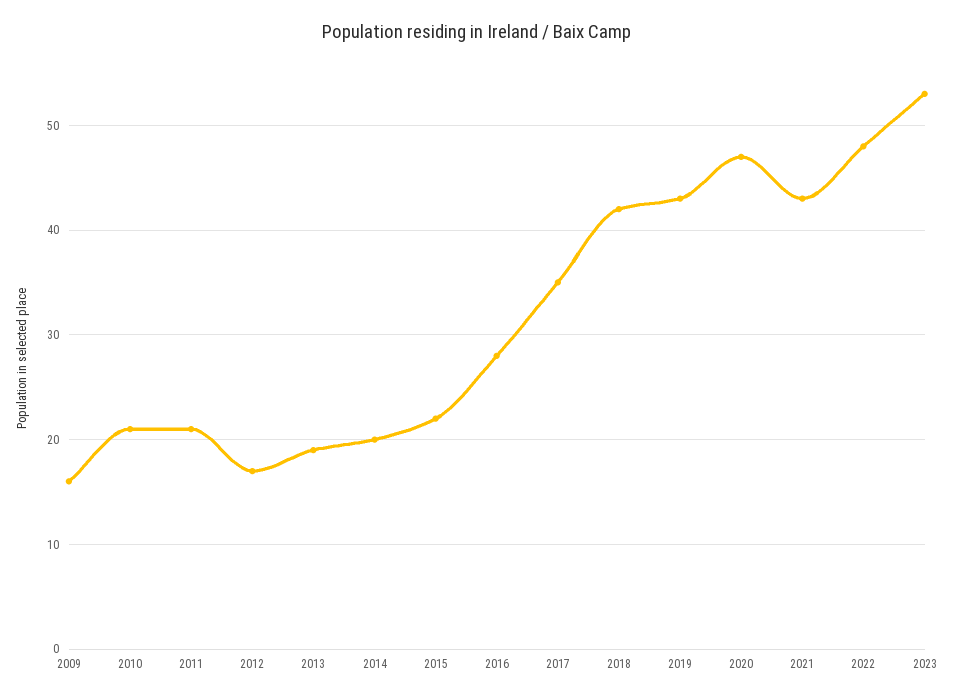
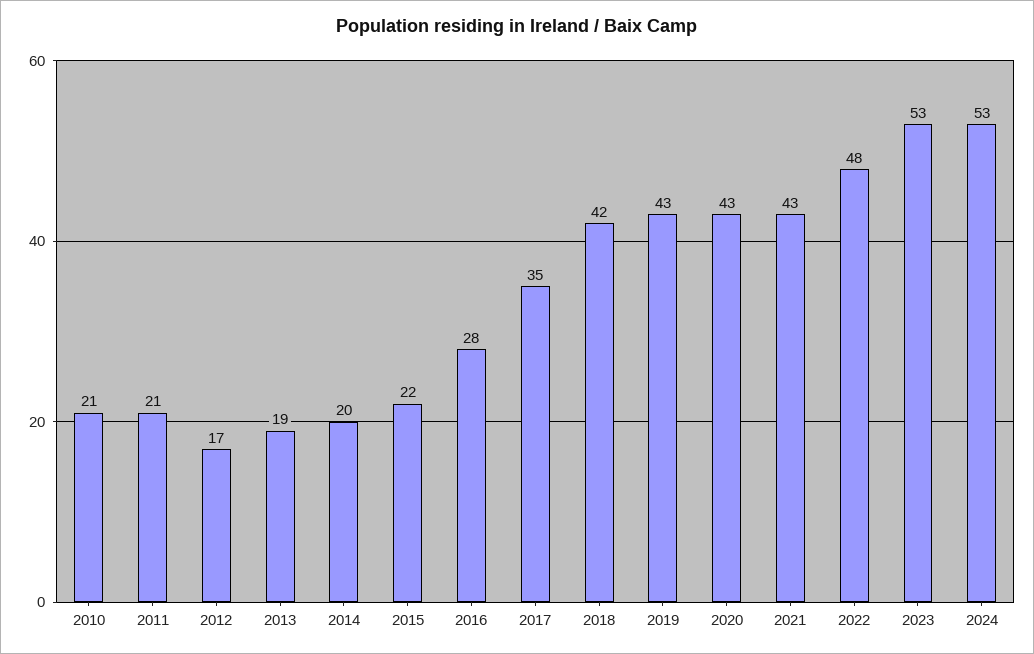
2009: 16 -> none
2020: 47 -> 43
2024: none -> 53

